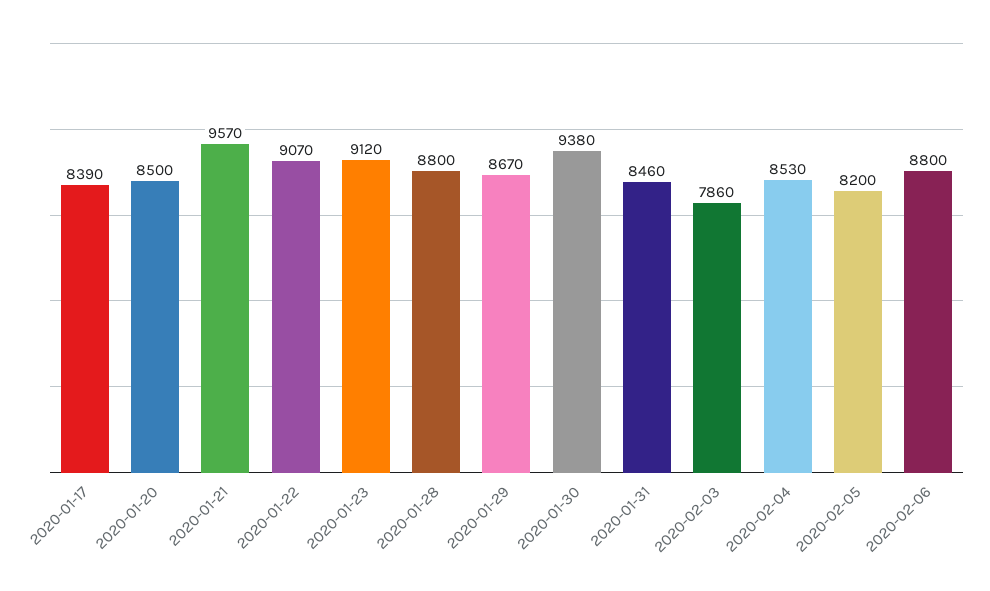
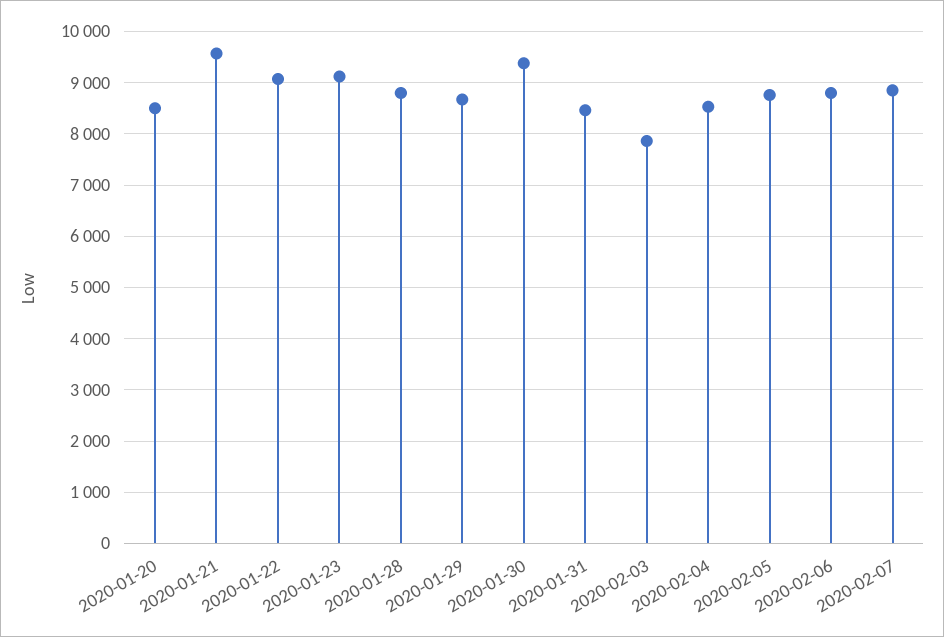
2020-01-17: 8390 -> none
2020-02-05: 8200 -> 8800
2020-02-07: none -> 8800

